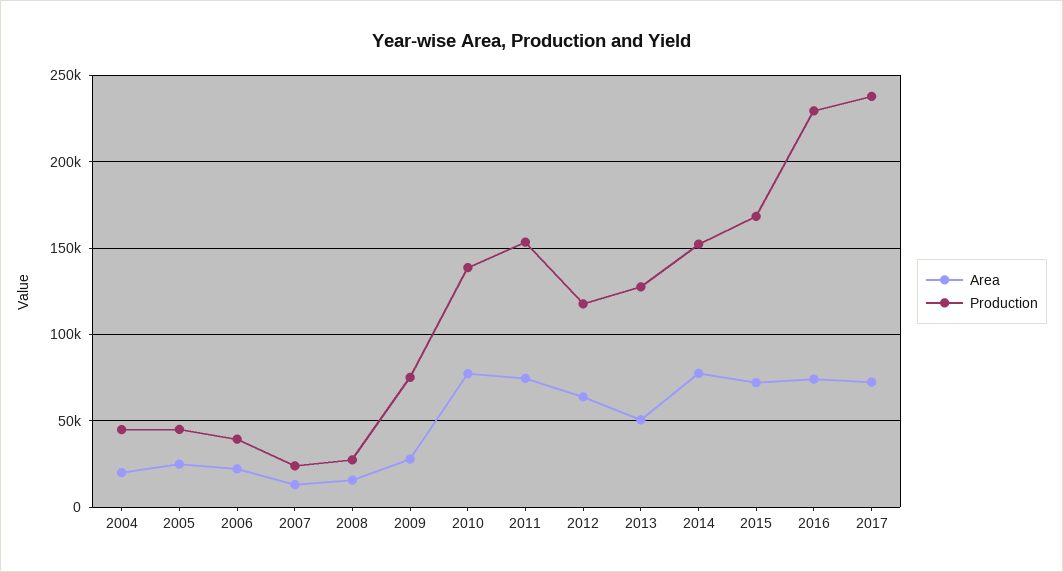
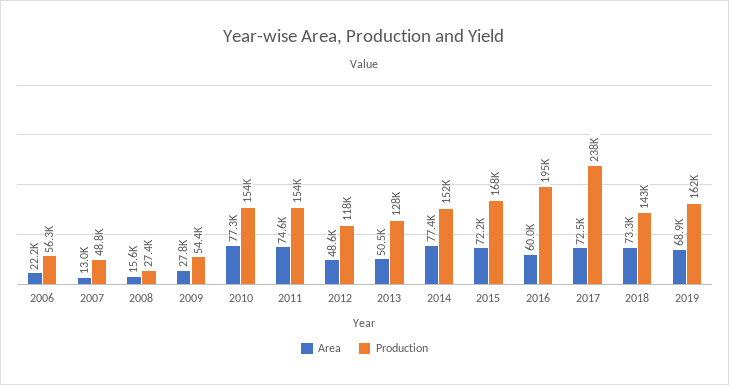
Area, 2004: 20000 -> none
Production, 2004: 45000 -> none
Area, 2005: 25000 -> none
Production, 2005: 45000 -> none
Production, 2006: 40000 -> 56300
Production, 2007: 25000 -> 48800
Production, 2009: 75000 -> 54400
Production, 2010: 140000 -> 154000
Area, 2012: 65000 -> 48600
Area, 2016: 75000 -> 60000
Production, 2016: 230000 -> 195000
Area, 2018: none -> 73300
Production, 2018: none -> 143000
Area, 2019: none -> 68900
Production, 2019: none -> 162000

